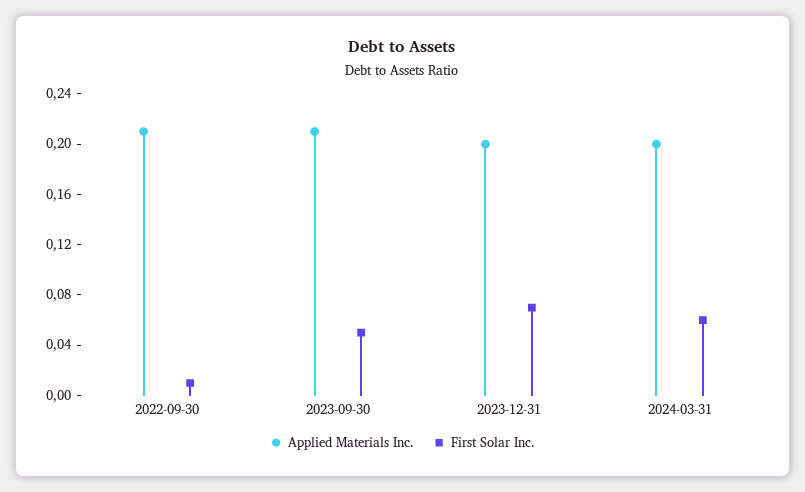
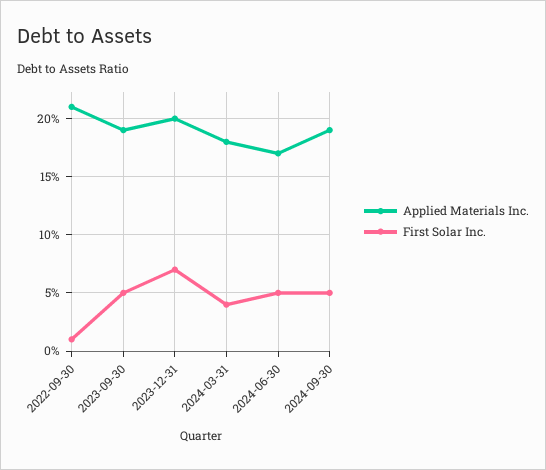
Applied Materials Inc., 2023-09-30: 0.21 -> 0.19
Applied Materials Inc., 2024-03-31: 0.2 -> 0.18
First Solar Inc., 2024-03-31: 0.06 -> 0.04
Applied Materials Inc., 2024-06-30: none -> 0.17
First Solar Inc., 2024-06-30: none -> 0.05
Applied Materials Inc., 2024-09-30: none -> 0.19
First Solar Inc., 2024-09-30: none -> 0.05

